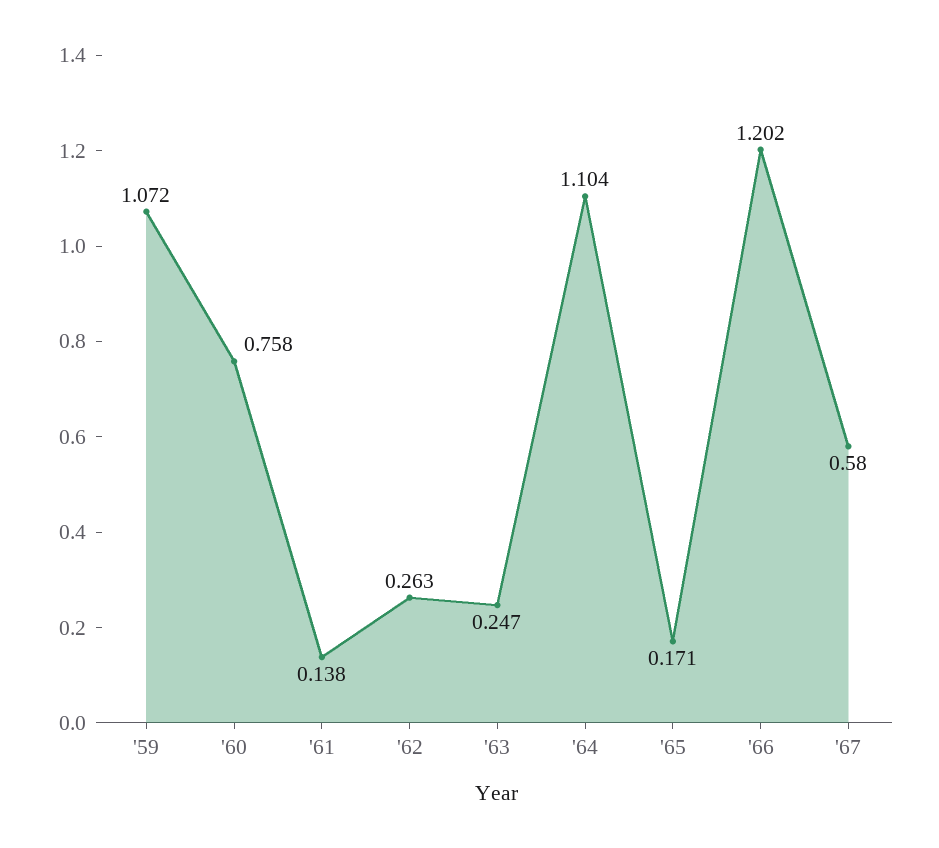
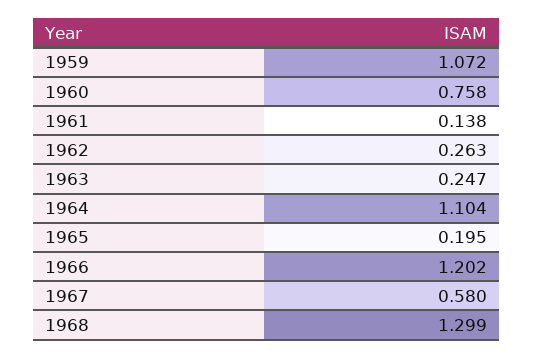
'65: 0.171 -> 0.195
1968: none -> 1.299

